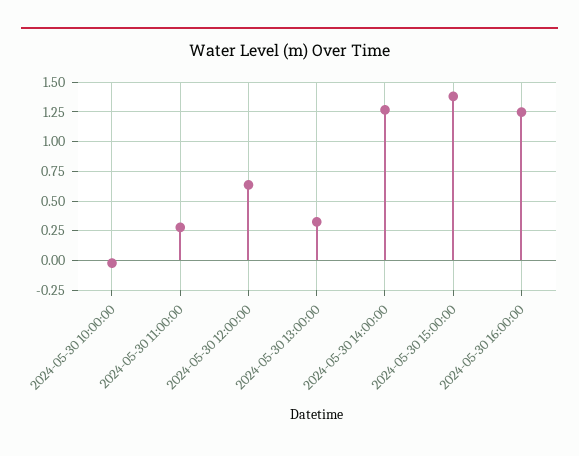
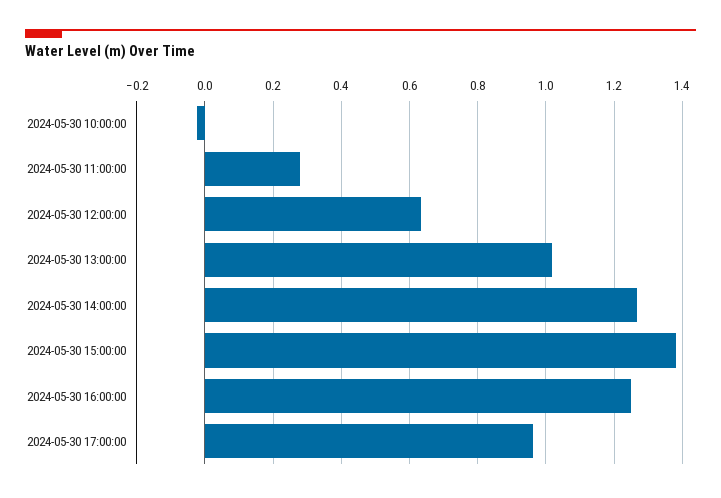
2024-05-30 13:00:00: 0.25 -> 1.02
2024-05-30 17:00:00: none -> 0.96

